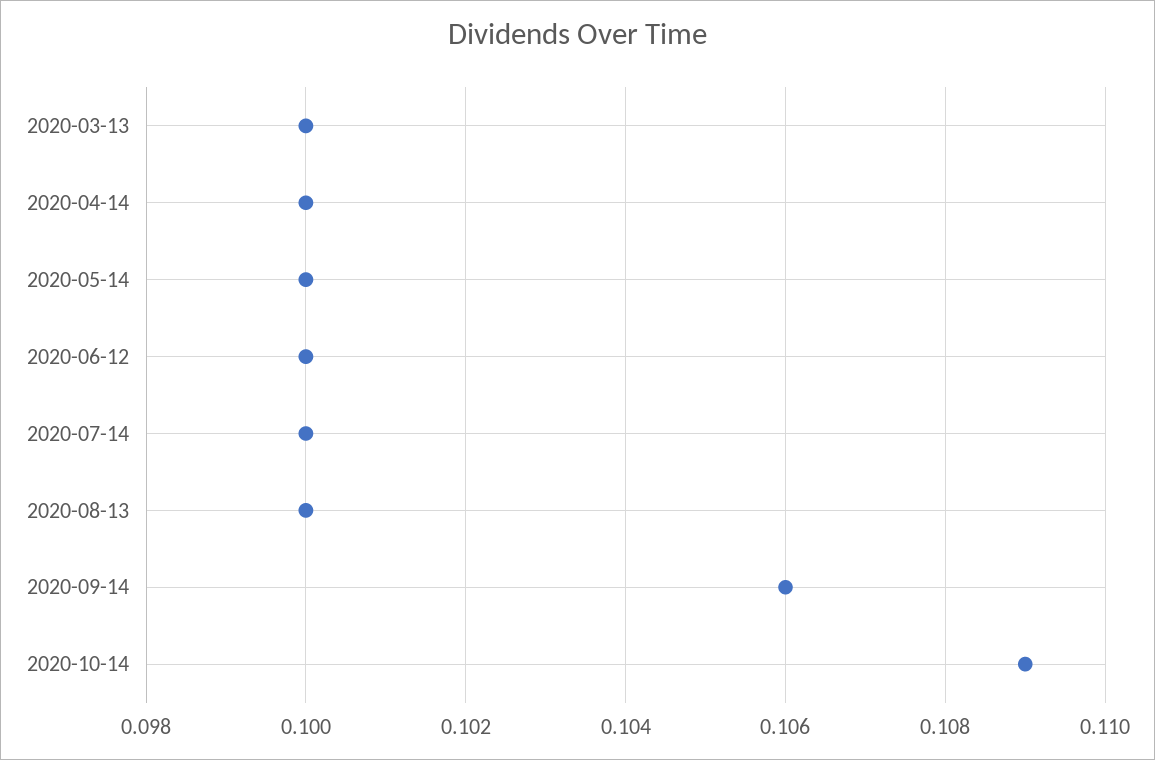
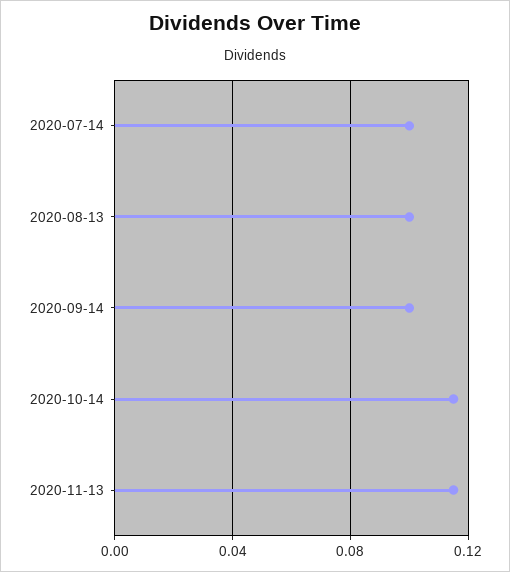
2020-03-13: 0.1 -> none
2020-04-14: 0.1 -> none
2020-05-14: 0.1 -> none
2020-06-12: 0.1 -> none
2020-09-14: 0.106 -> 0.1
2020-10-14: 0.109 -> 0.115
2020-11-13: none -> 0.115

